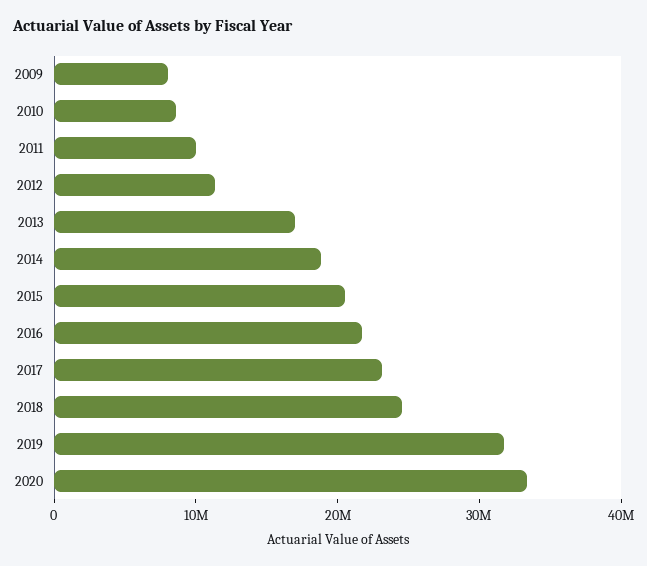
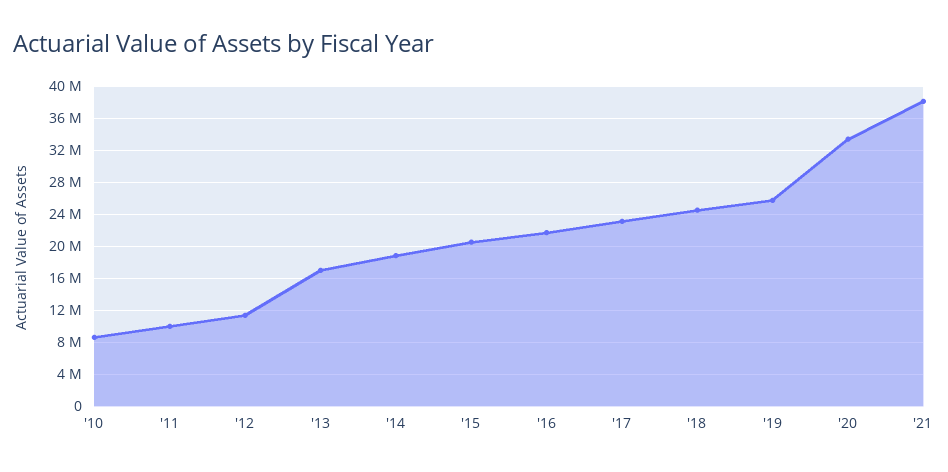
2009: 8000000 -> none
2019: 32000000 -> 26000000
'21: none -> 38000000

